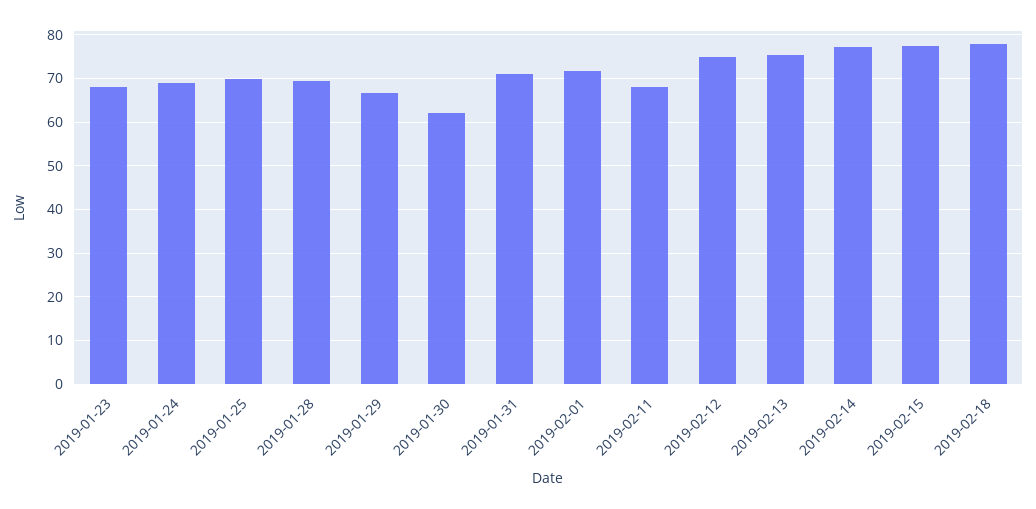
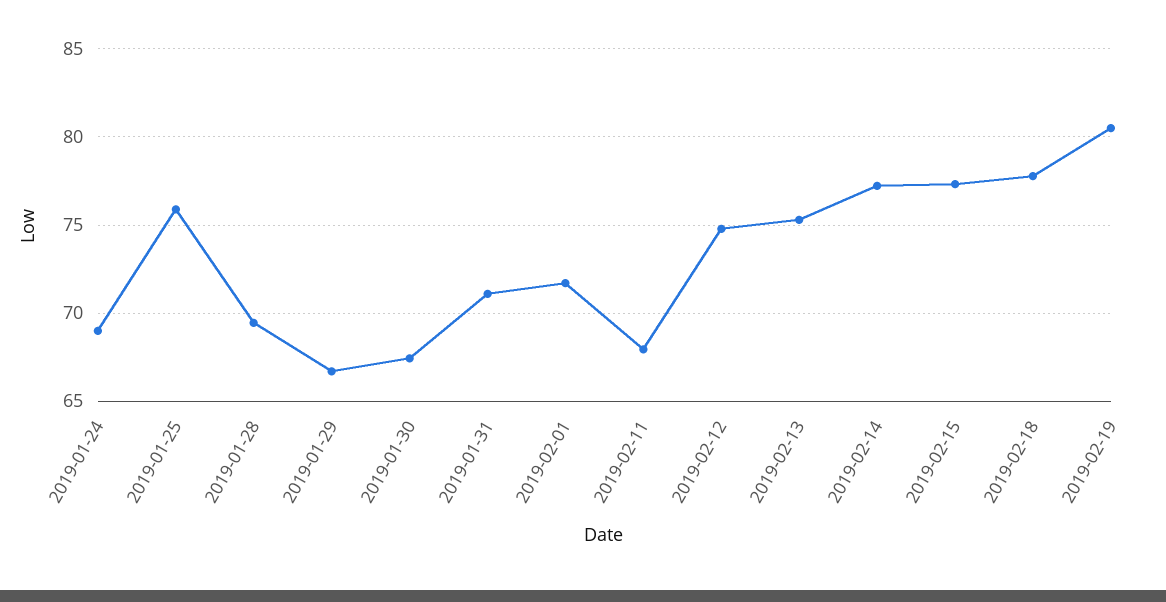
2019-01-23: 68 -> none
2019-01-25: 70 -> 76
2019-01-30: 62 -> 67.5
2019-02-19: none -> 80.5

